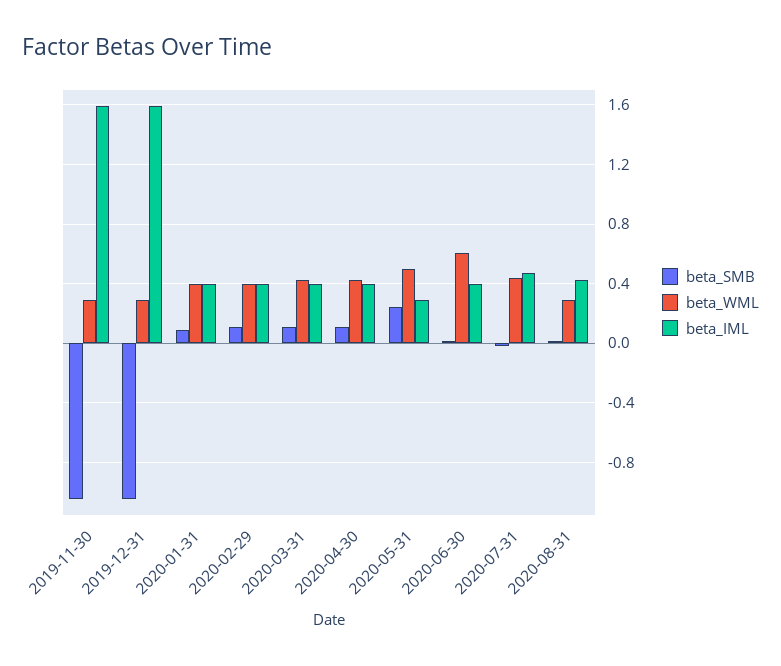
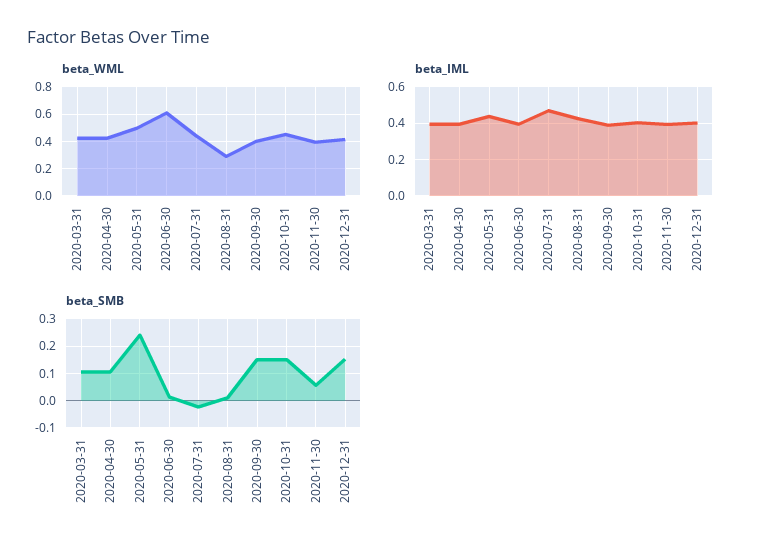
beta_SMB, 2019-11-30: -1.05 -> none
beta_WML, 2019-11-30: 0.3 -> none
beta_IML, 2019-11-30: 1.6 -> none
beta_SMB, 2019-12-31: -1.05 -> none
beta_WML, 2019-12-31: 0.3 -> none
beta_IML, 2019-12-31: 1.6 -> none
beta_SMB, 2020-01-31: 0.1 -> none
beta_WML, 2020-01-31: 0.4 -> none
beta_IML, 2020-01-31: 0.4 -> none
beta_SMB, 2020-02-29: 0.1 -> none
beta_WML, 2020-02-29: 0.4 -> none
beta_IML, 2020-02-29: 0.4 -> none
beta_IML, 2020-05-31: 0.3 -> 0.45
beta_WML, 2020-09-30: none -> 0.4
beta_WML, 2020-10-31: none -> 0.45
beta_WML, 2020-11-30: none -> 0.4
beta_WML, 2020-12-31: none -> 0.4
beta_IML, 2020-09-30: none -> 0.4
beta_IML, 2020-10-31: none -> 0.4
beta_IML, 2020-11-30: none -> 0.4
beta_IML, 2020-12-31: none -> 0.4
beta_SMB, 2020-09-30: none -> 0.15
beta_SMB, 2020-10-31: none -> 0.15
beta_SMB, 2020-11-30: none -> 0.05
beta_SMB, 2020-12-31: none -> 0.15

